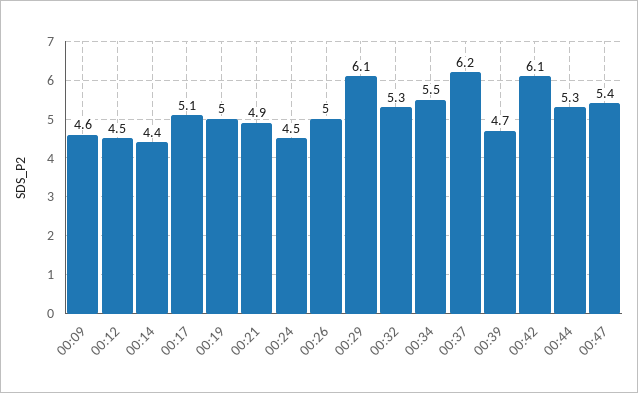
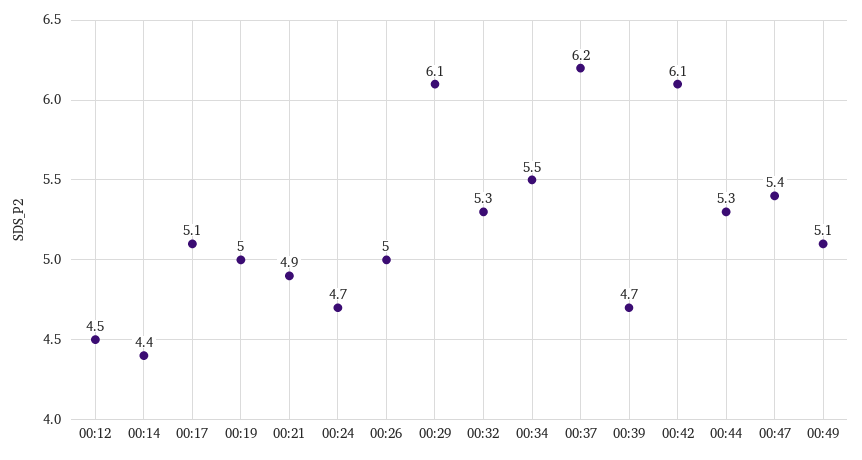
00:09: 4.6 -> none
00:24: 4.5 -> 4.7
00:49: none -> 5.1

